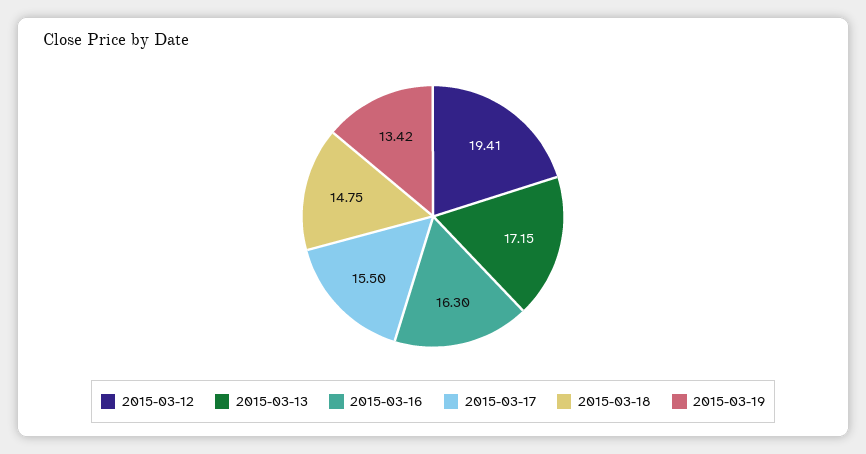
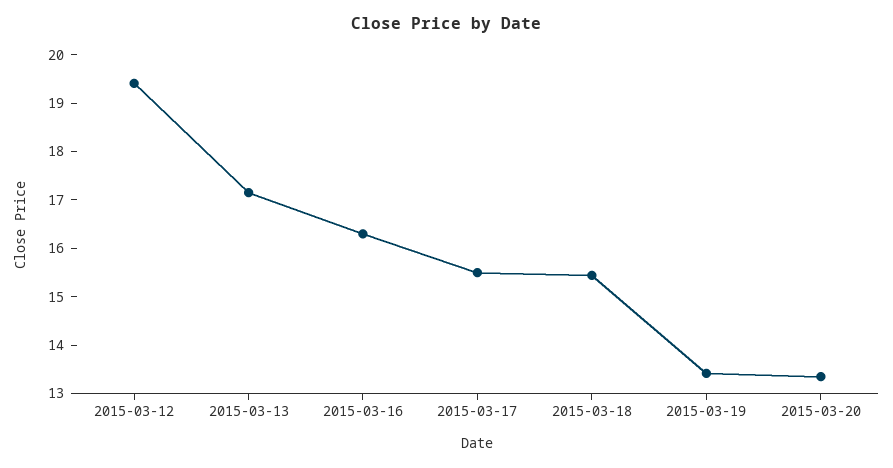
2015-03-18: 14.75 -> 15.4
2015-03-20: none -> 13.4

